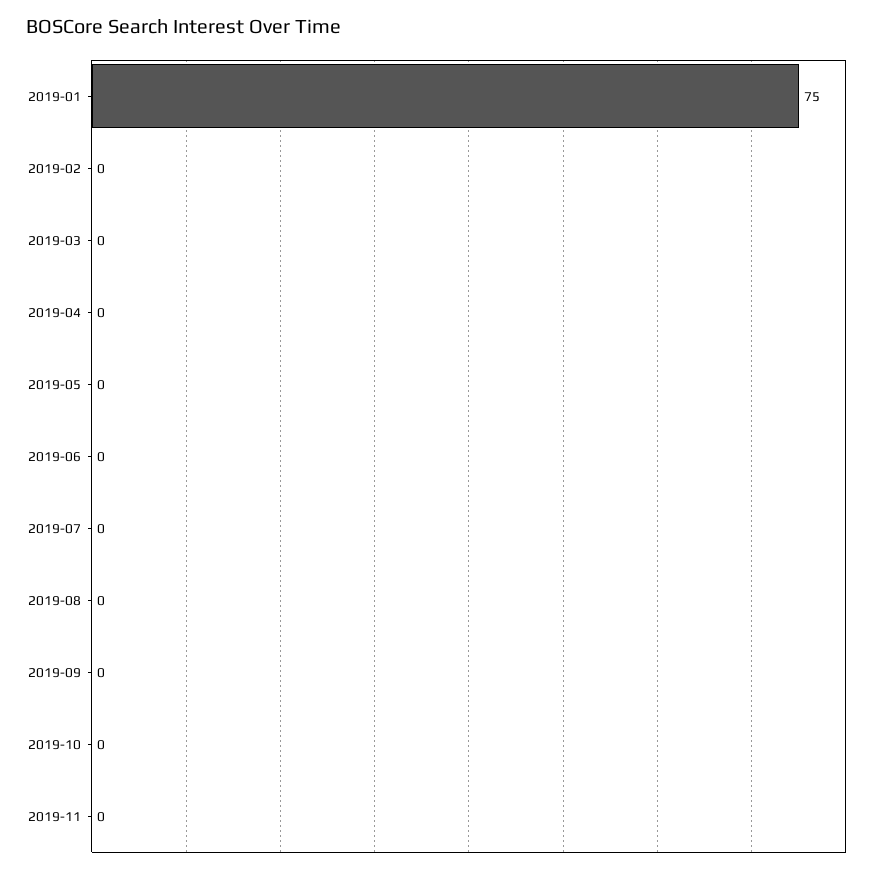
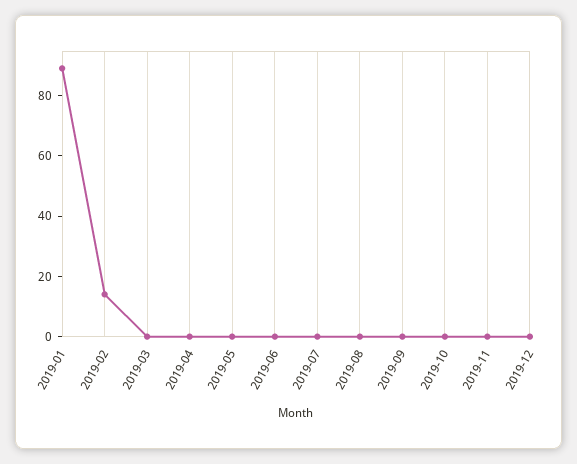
2019-01: 75 -> 90
2019-02: 0 -> 15
2019-12: none -> 0

